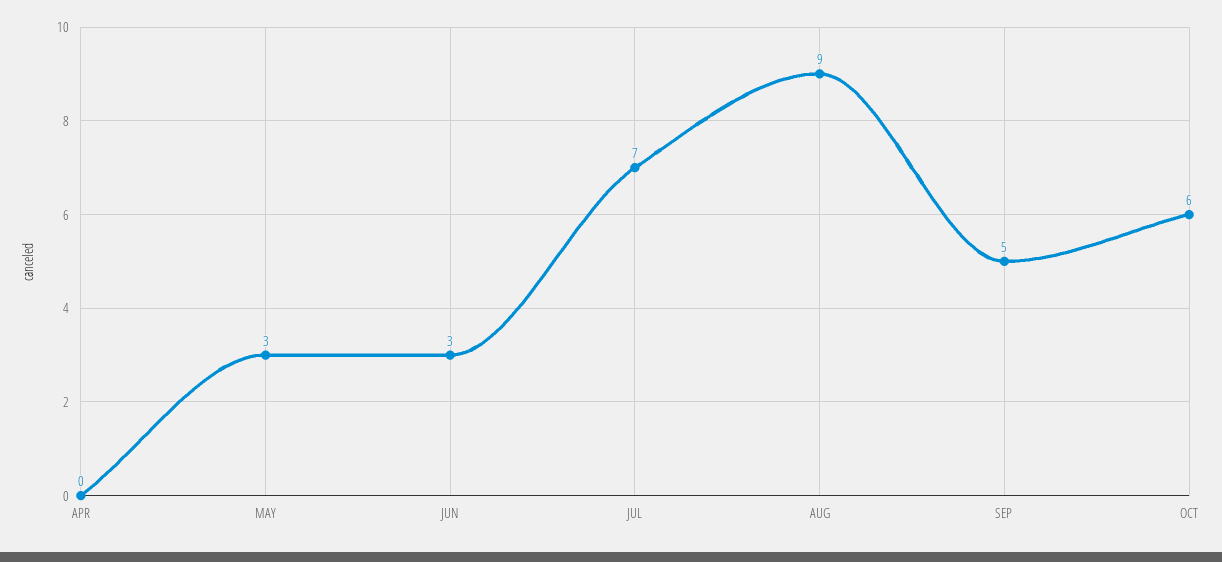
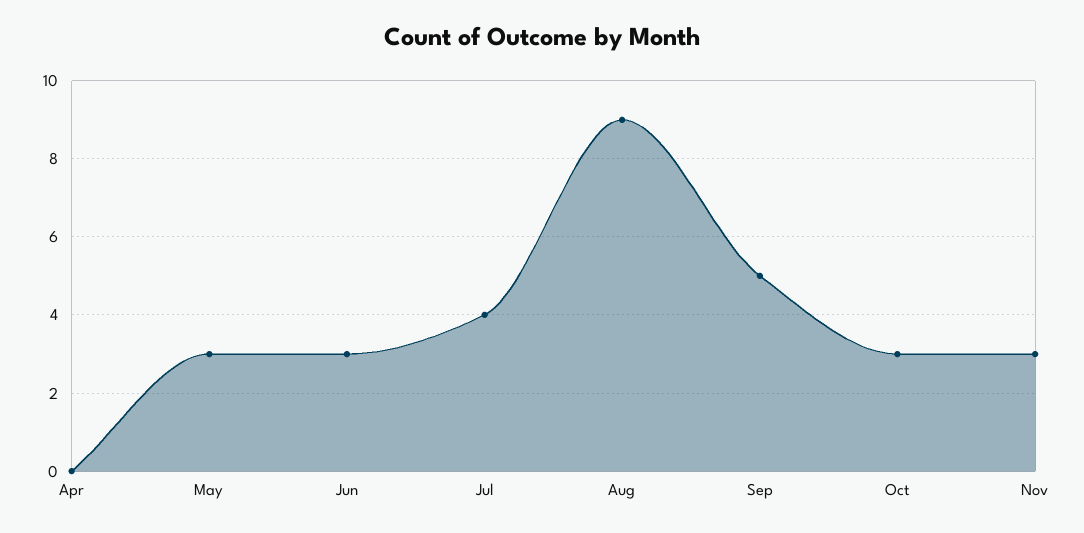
JUL: 7 -> 4
OCT: 6 -> 3
Nov: none -> 3

